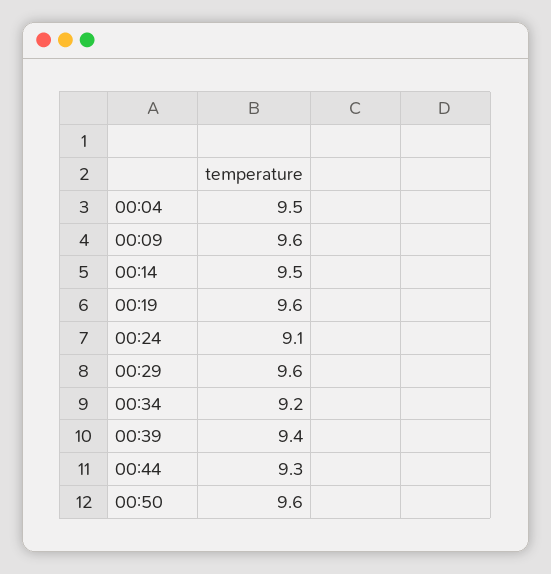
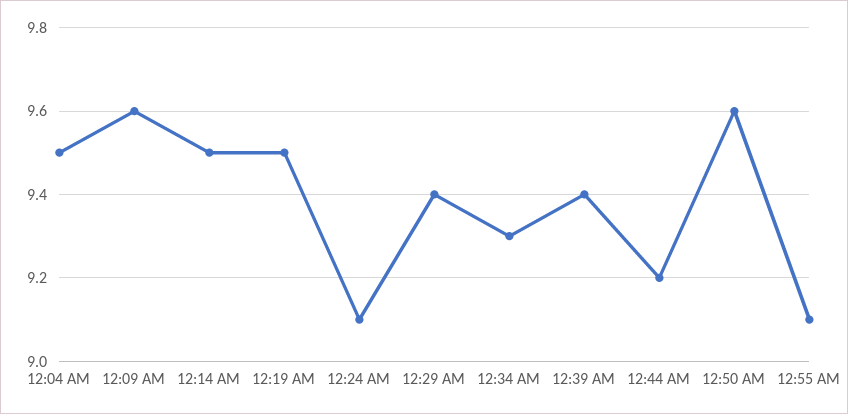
00:19: 9.6 -> 9.5
00:29: 9.6 -> 9.4
00:34: 9.2 -> 9.3
00:44: 9.3 -> 9.2
12:55 AM: none -> 9.1

